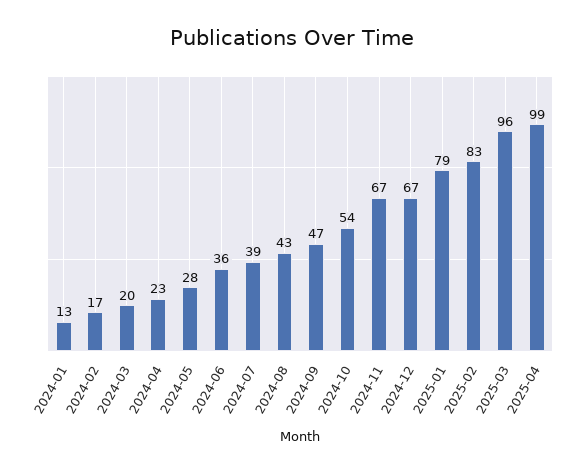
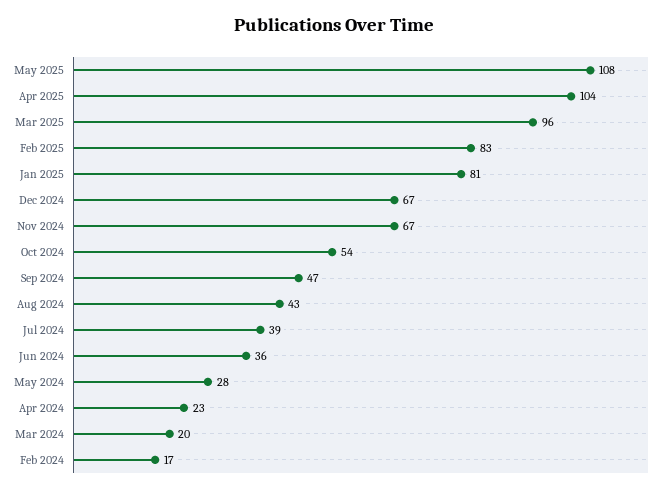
2024-01: 13 -> none
2025-01: 79 -> 81
2025-04: 99 -> 104
May 2025: none -> 108

